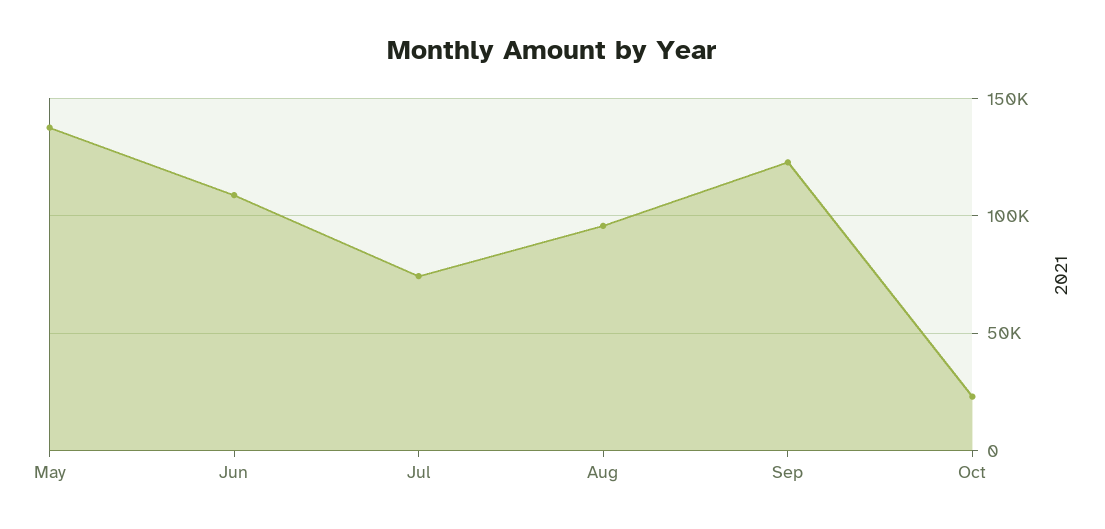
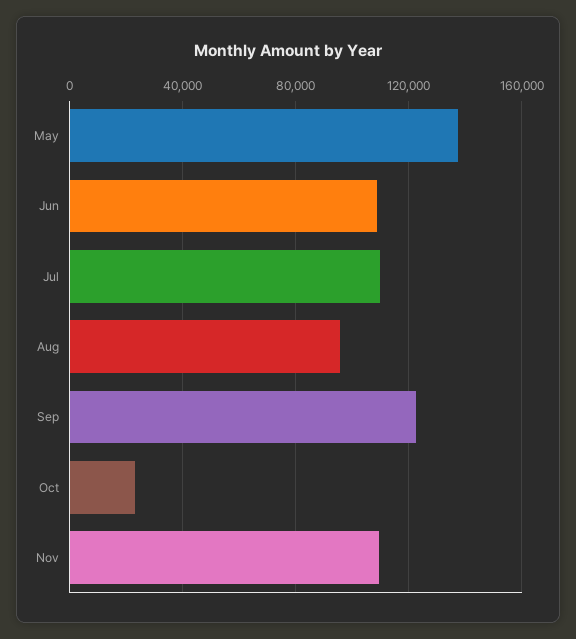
Jul: 75000 -> 110000
Nov: none -> 110000

